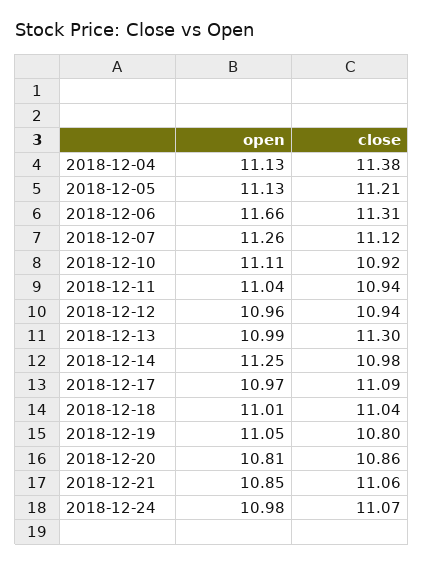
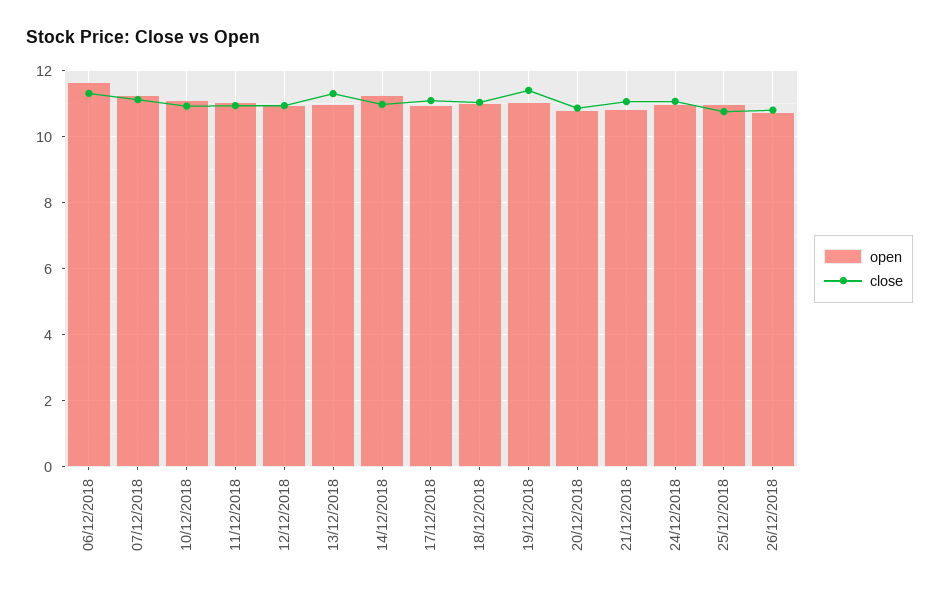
open, 2018-12-04: 11.13 -> none
close, 2018-12-04: 11.38 -> none
open, 2018-12-05: 11.13 -> none
close, 2018-12-05: 11.21 -> none
close, 2018-12-19: 10.8 -> 11.4
open, 25/12/2018: none -> 11
close, 25/12/2018: none -> 10.8
open, 26/12/2018: none -> 10.8
close, 26/12/2018: none -> 10.8

